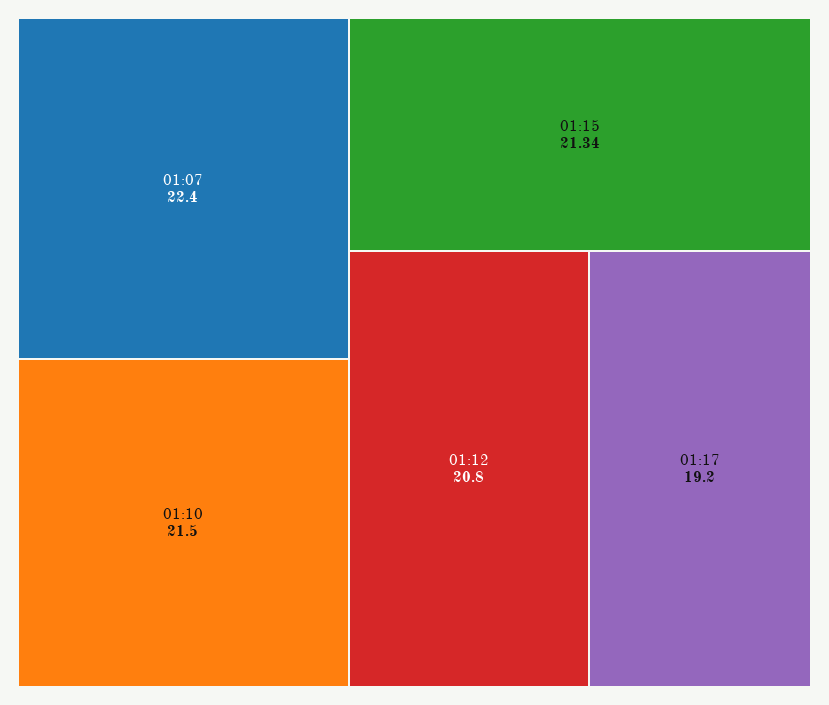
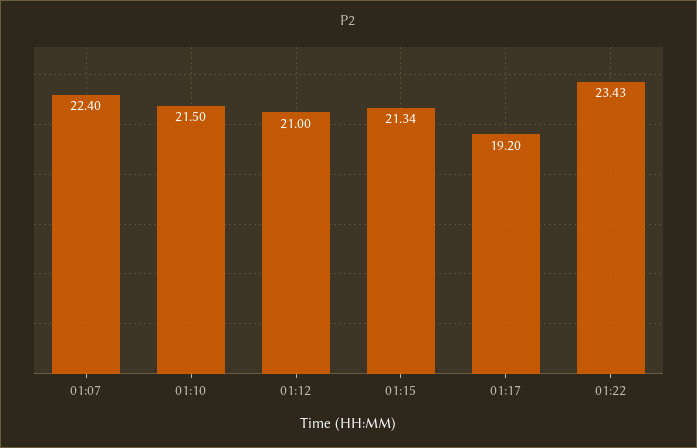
01:12: 20.8 -> 21
01:22: none -> 23.43

